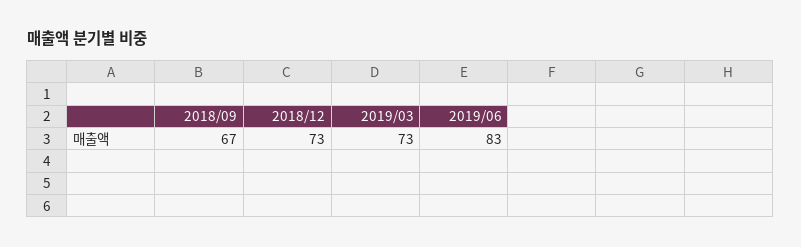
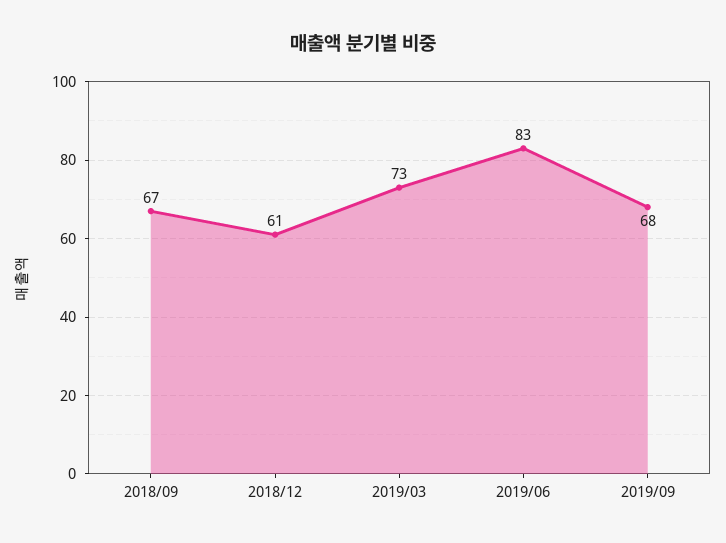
2018/12: 73 -> 61
2019/09: none -> 68

